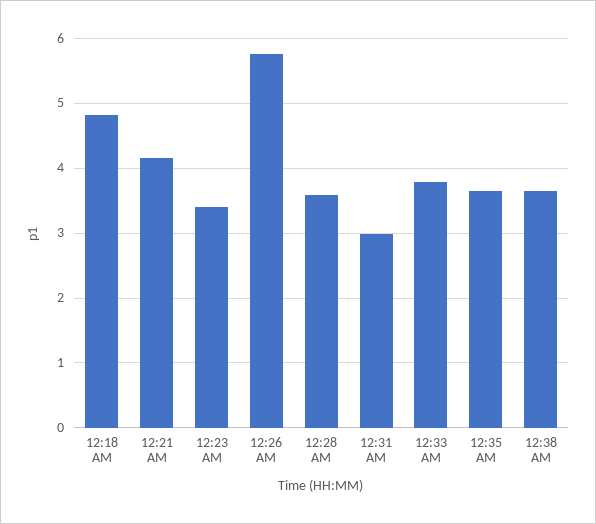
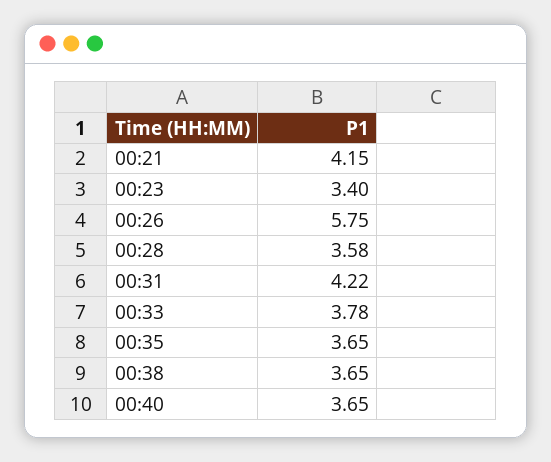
12:18 AM: 4.8 -> none
12:31 AM: 3 -> 4.22
00:40: none -> 3.65

